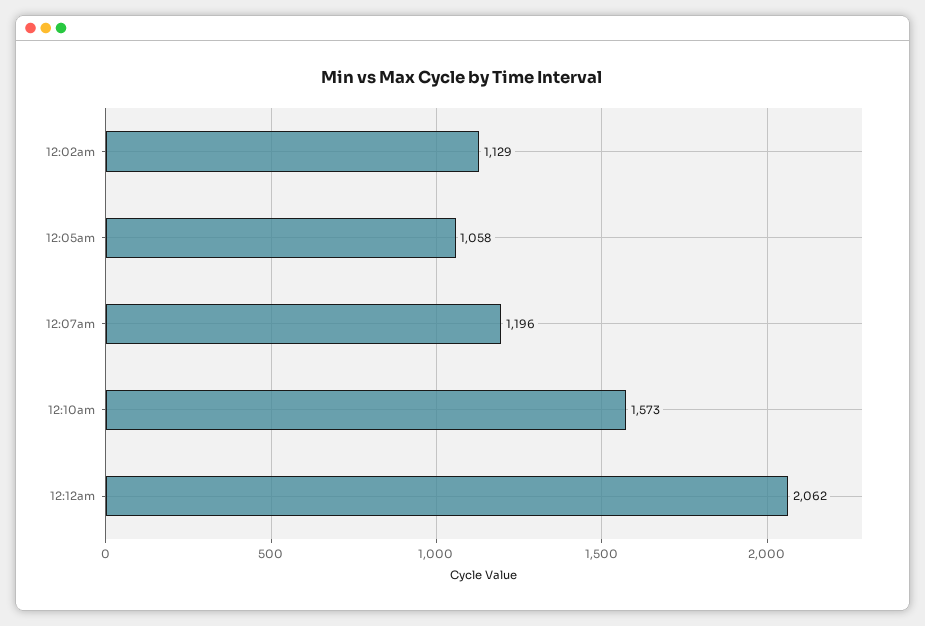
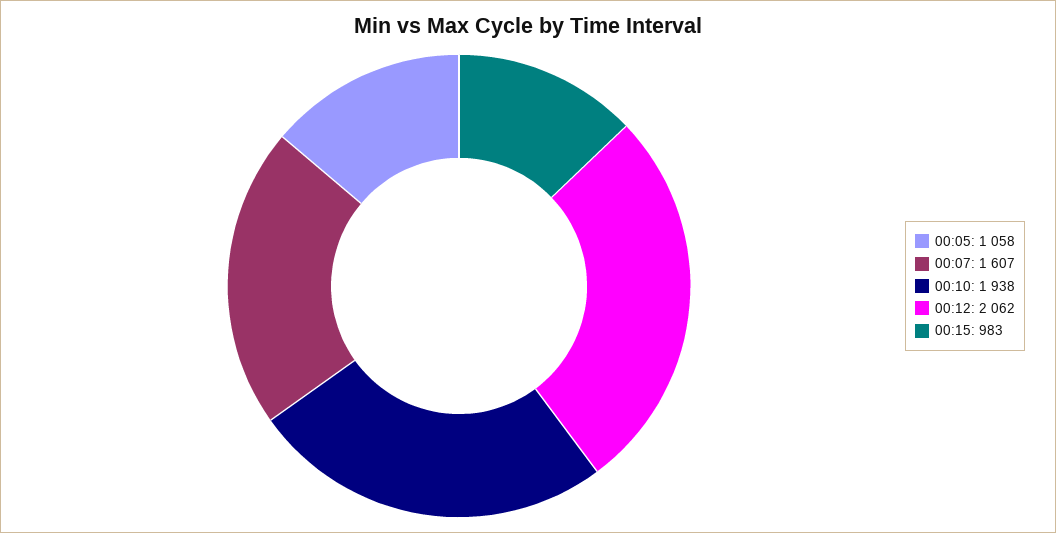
12:02am: 1129 -> none
12:07am: 1196 -> 1607
12:10am: 1573 -> 1938
00:15: none -> 983

